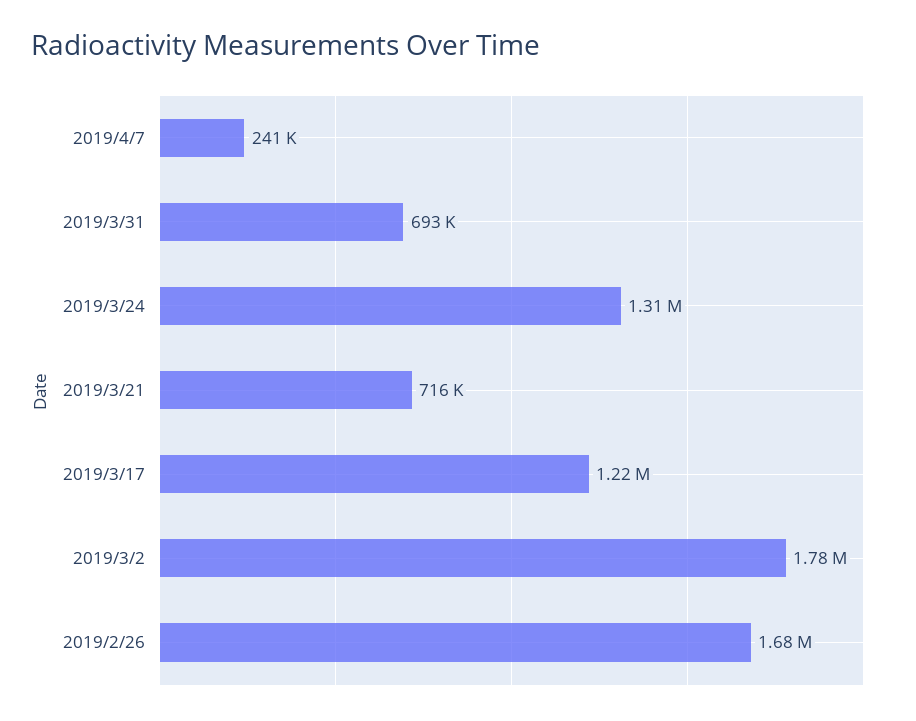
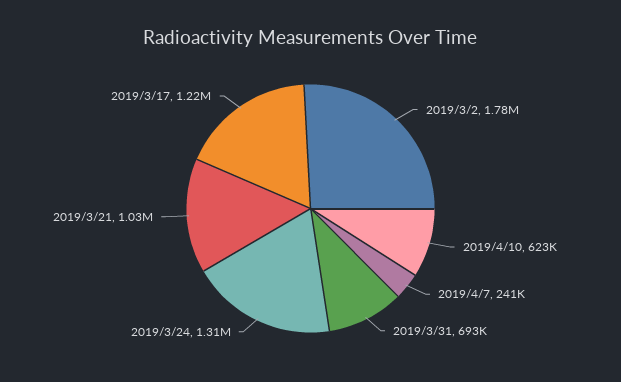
2019/3/21: 716000 -> 1030000
2019/2/26: 1680000 -> none
2019/4/10: none -> 623000

